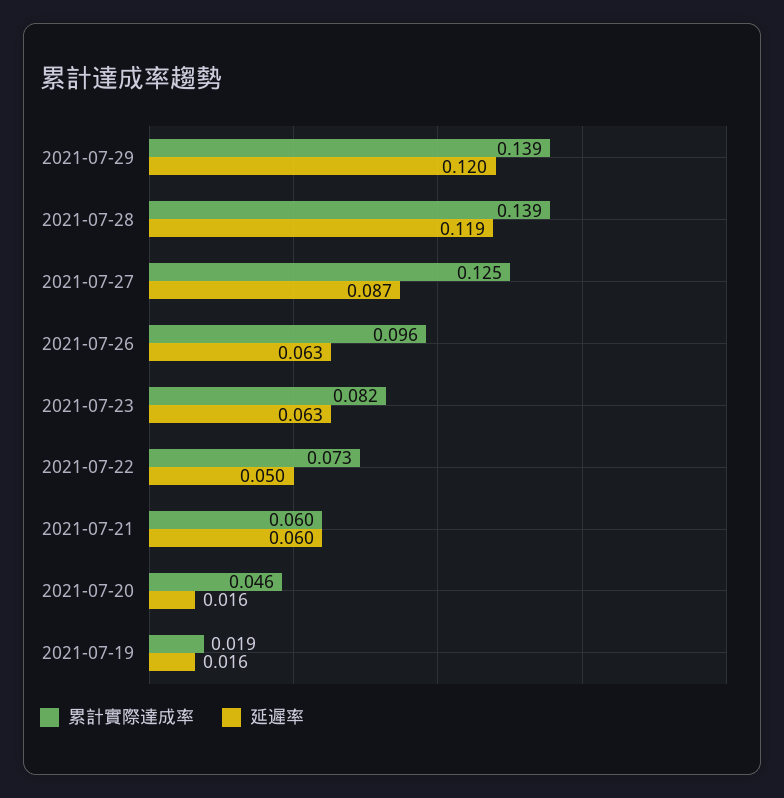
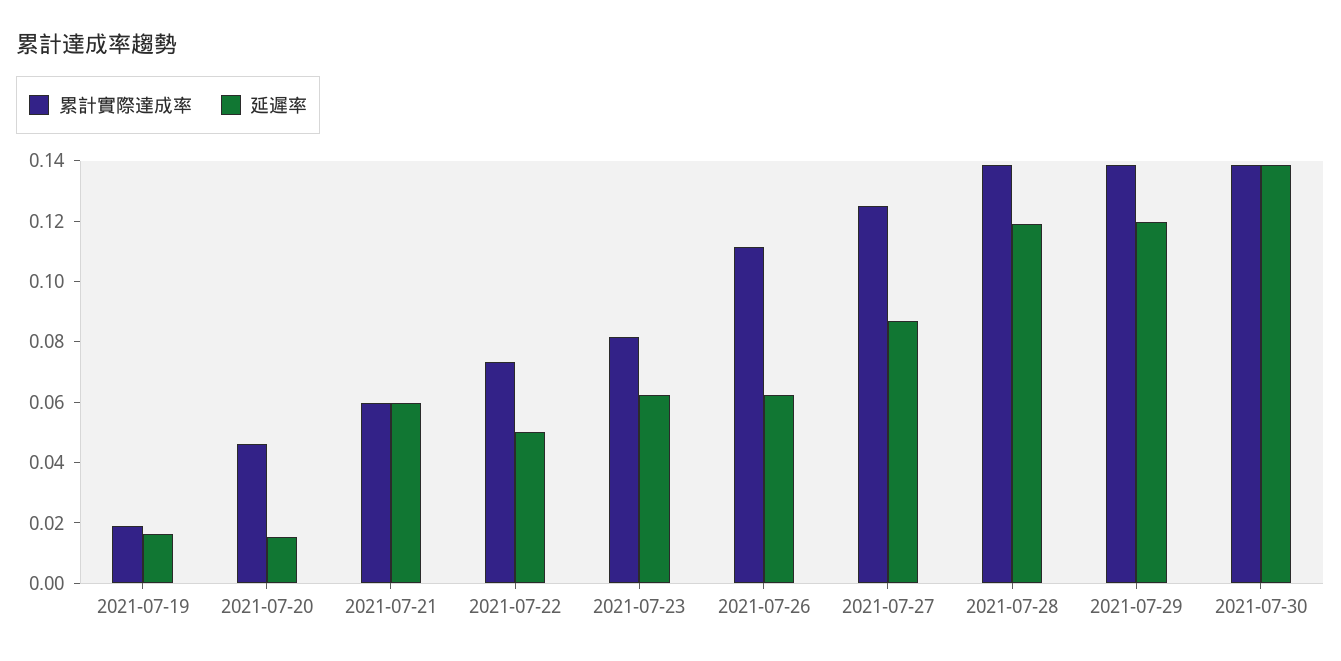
累計實際達成率, 2021-07-26: 0.096 -> 0.11
累計實際達成率, 2021-07-30: none -> 0.14
延遲率, 2021-07-30: none -> 0.14

